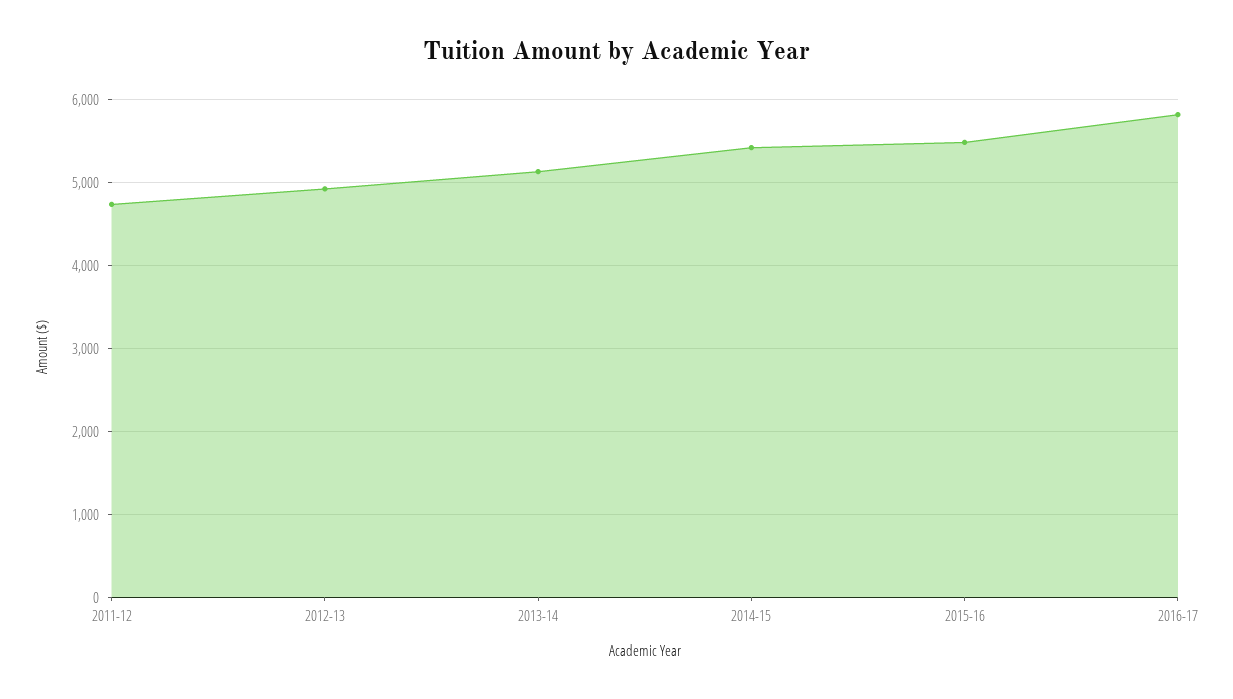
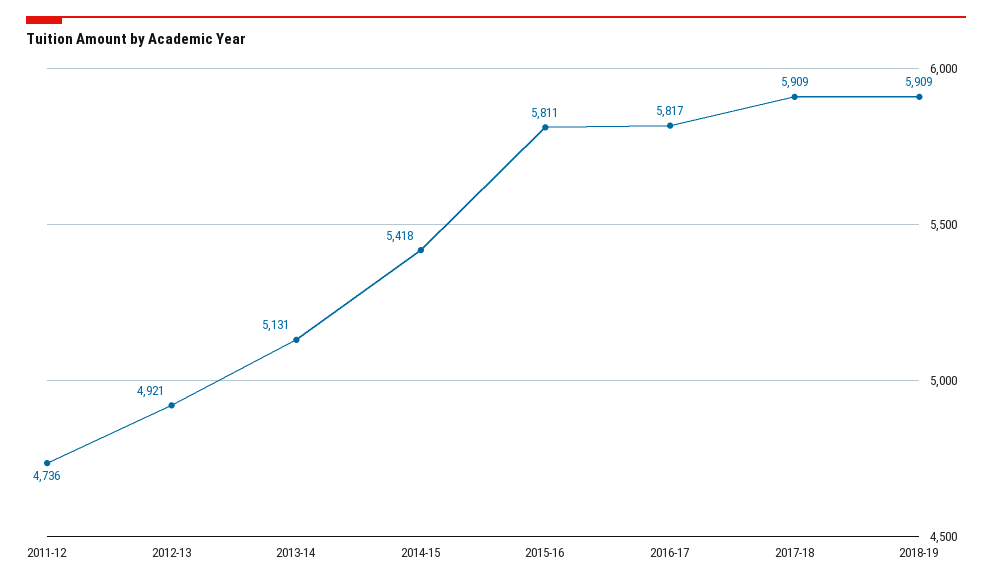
2015-16: 5500 -> 5811
2017-18: none -> 5909
2018-19: none -> 5909

